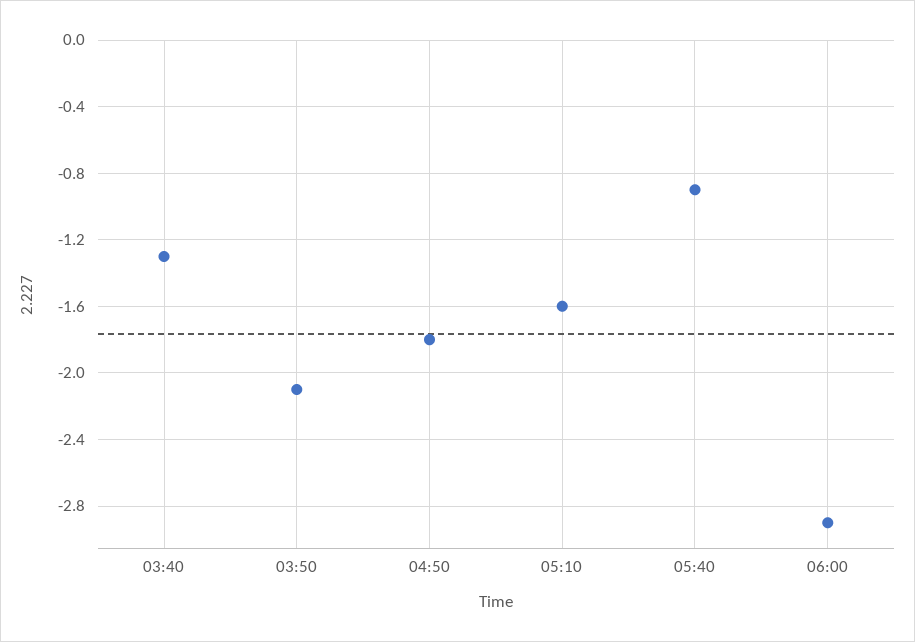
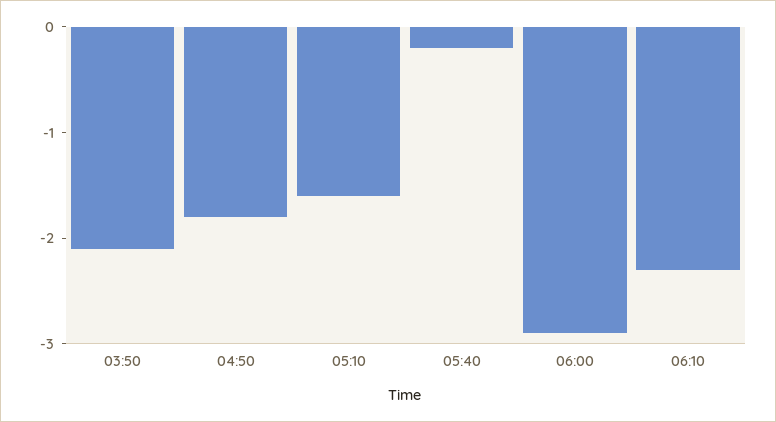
03:40: -1.3 -> none
05:40: -0.9 -> -0.2
06:10: none -> -2.3

